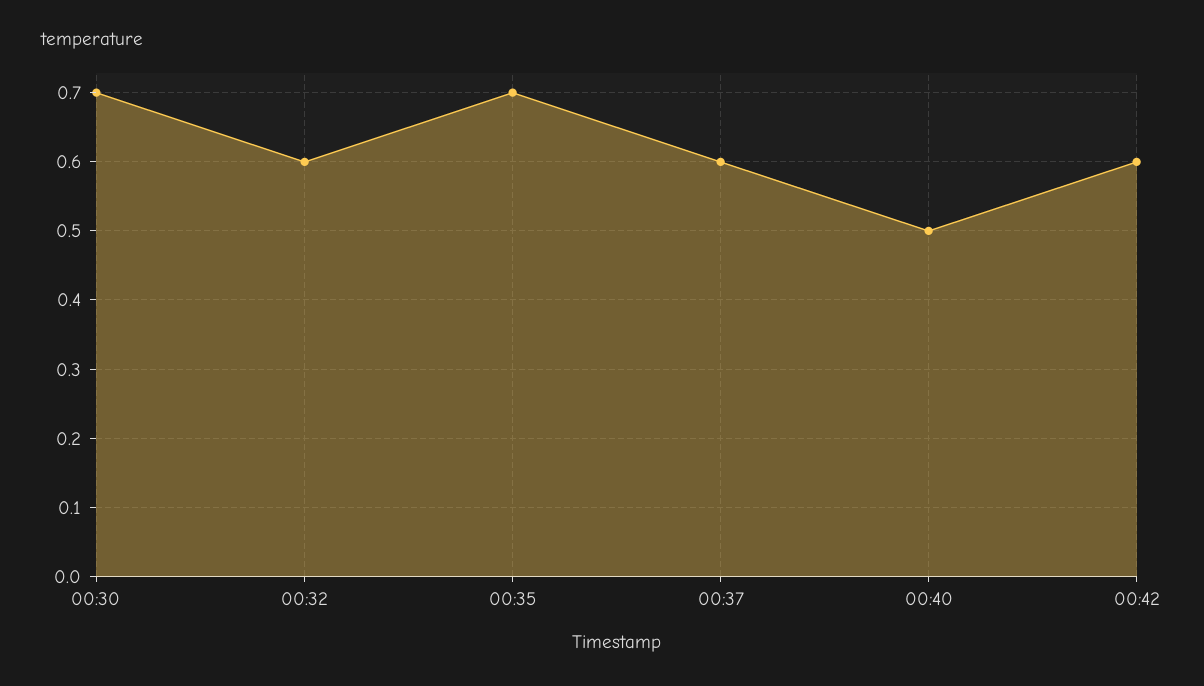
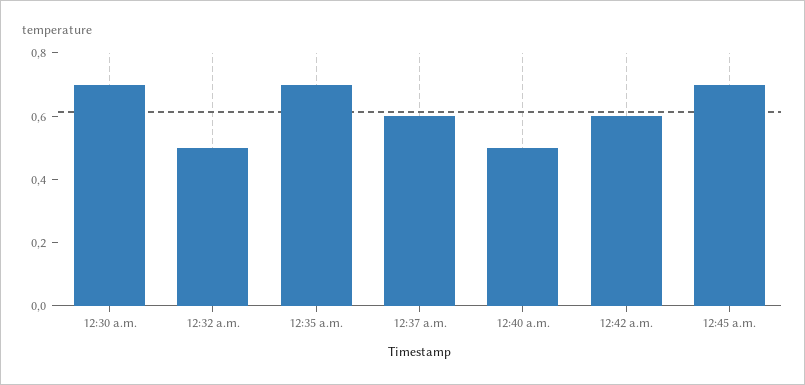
00:32: 0.6 -> 0.5
12:45 a.m.: none -> 0.7

